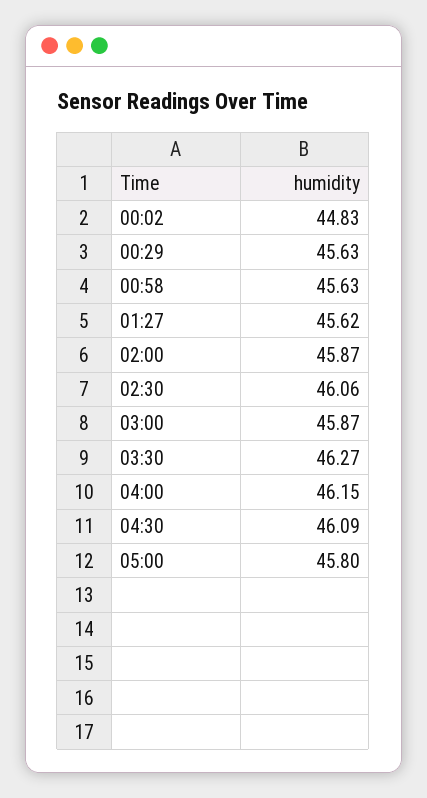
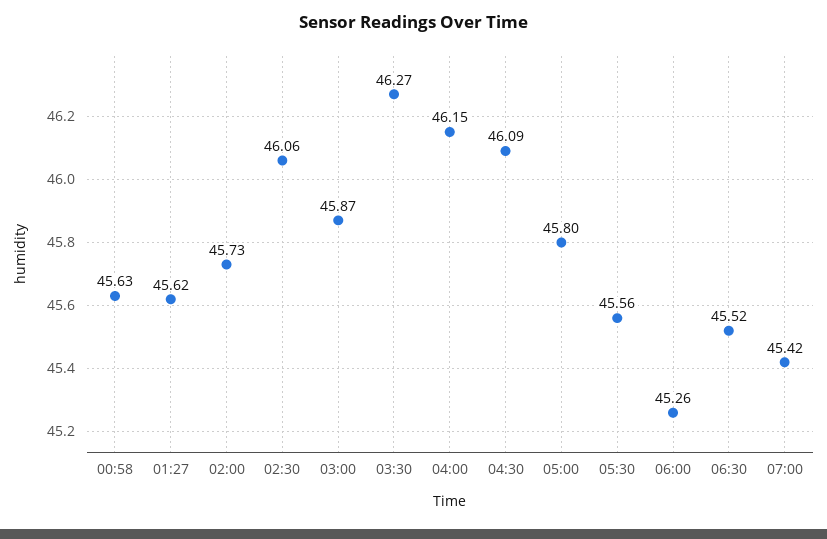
00:02: 44.83 -> none
00:29: 45.63 -> none
02:00: 45.87 -> 45.73
05:30: none -> 45.56
06:00: none -> 45.26
06:30: none -> 45.52
07:00: none -> 45.42

